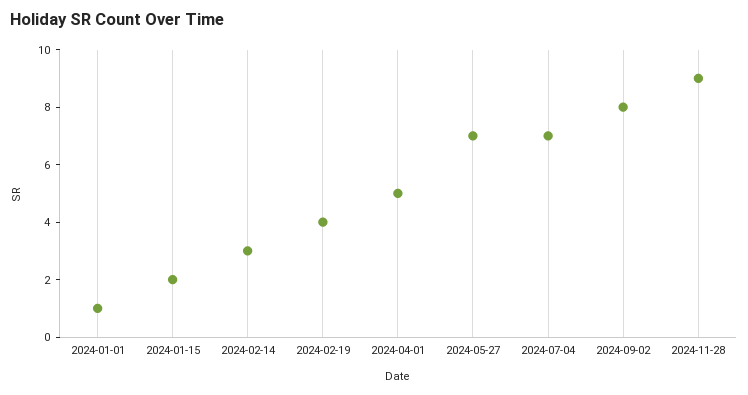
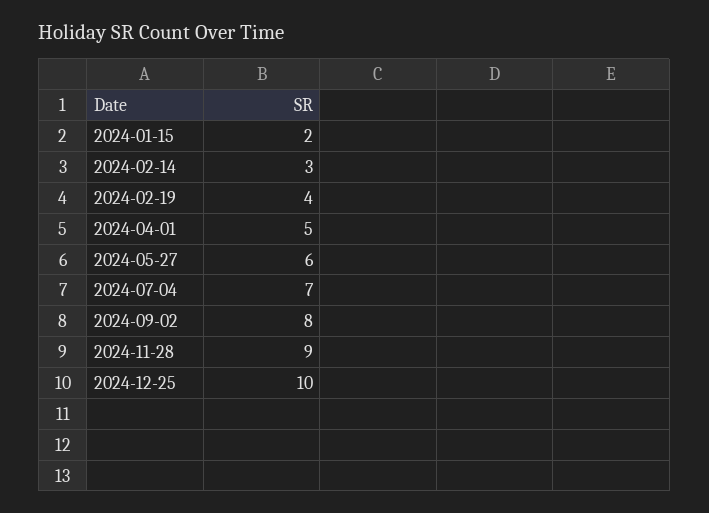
2024-01-01: 1 -> none
2024-05-27: 7 -> 6
2024-12-25: none -> 10

